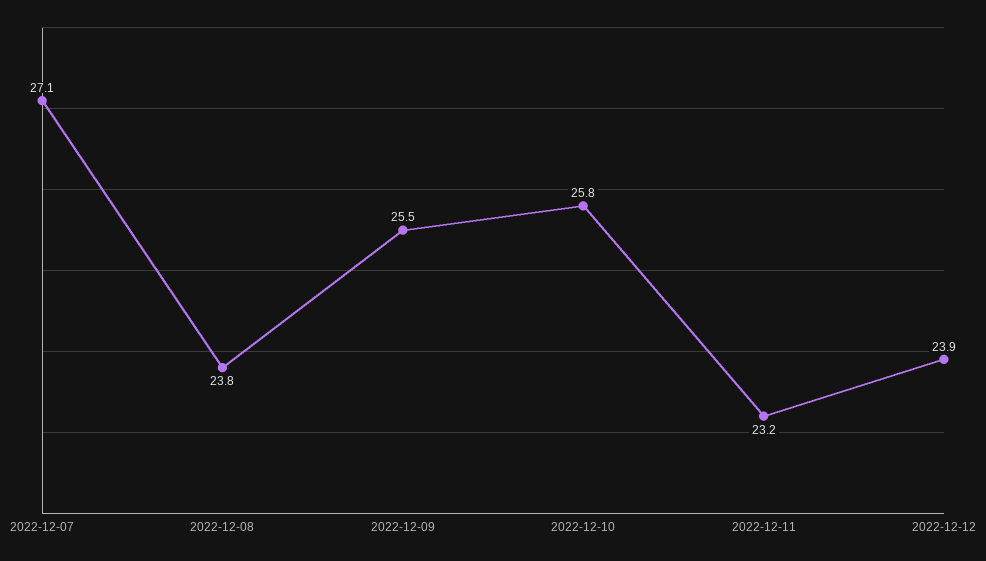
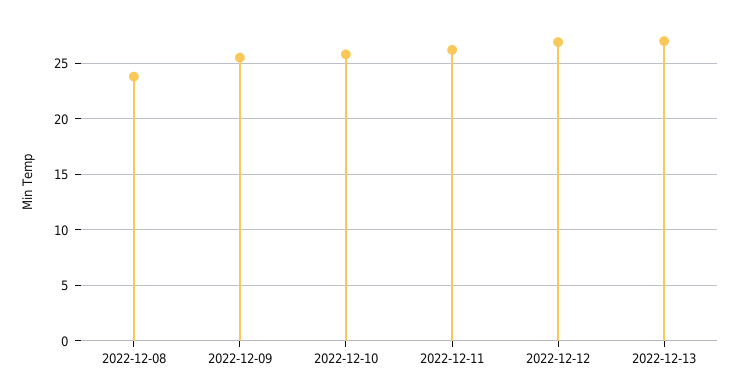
2022-12-07: 27.1 -> none
2022-12-11: 23.2 -> 26
2022-12-12: 23.9 -> 27
2022-12-13: none -> 27

